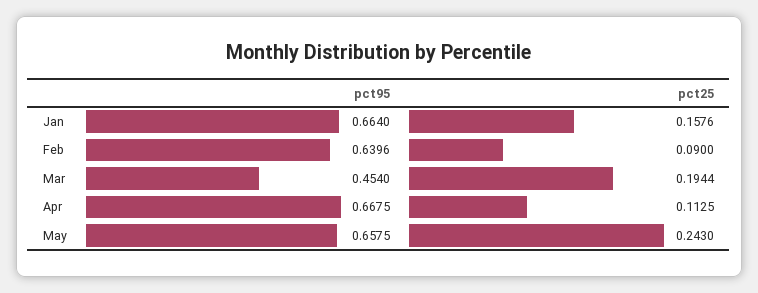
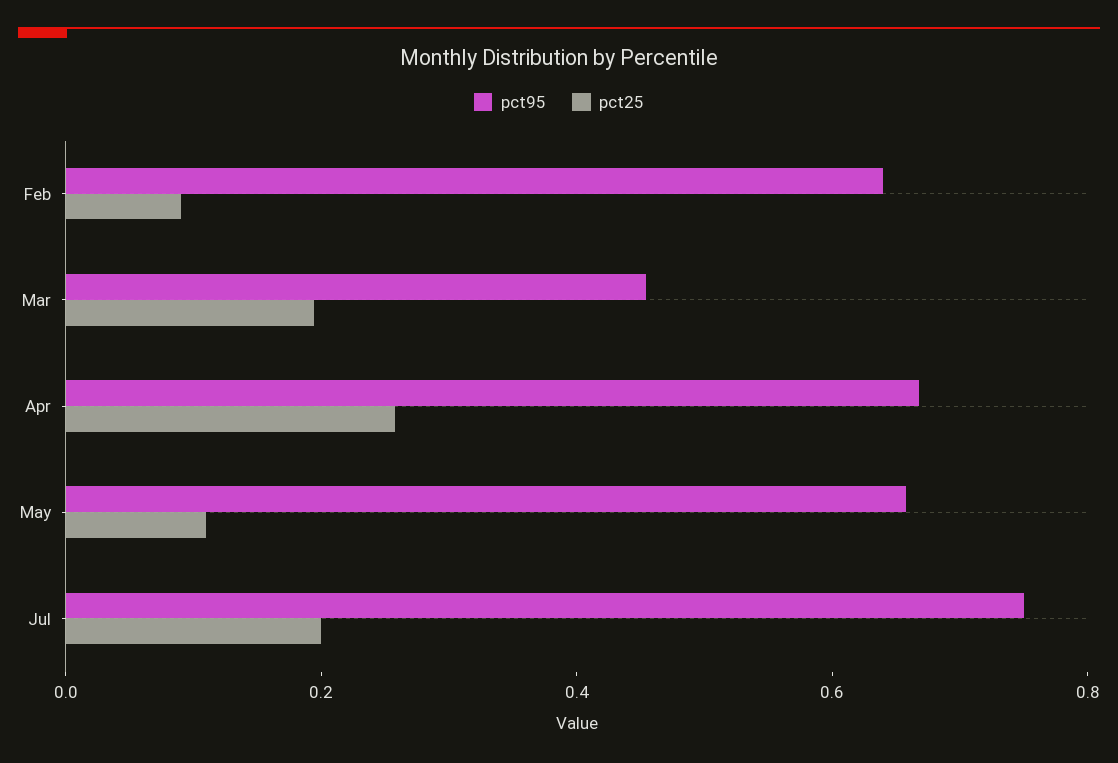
pct95, Jan: 0.664 -> none
pct25, Jan: 0.1576 -> none
pct25, Apr: 0.1125 -> 0.25
pct25, May: 0.243 -> 0.1
pct95, Jul: none -> 0.75
pct25, Jul: none -> 0.2

